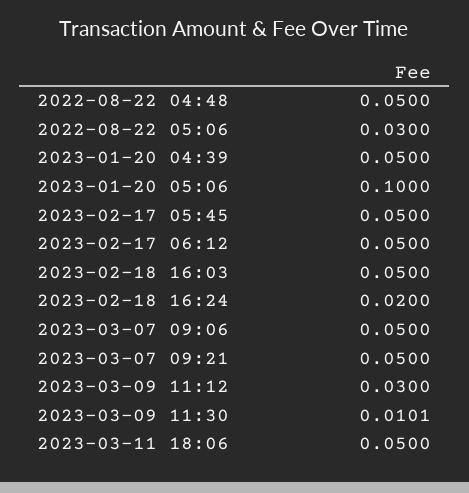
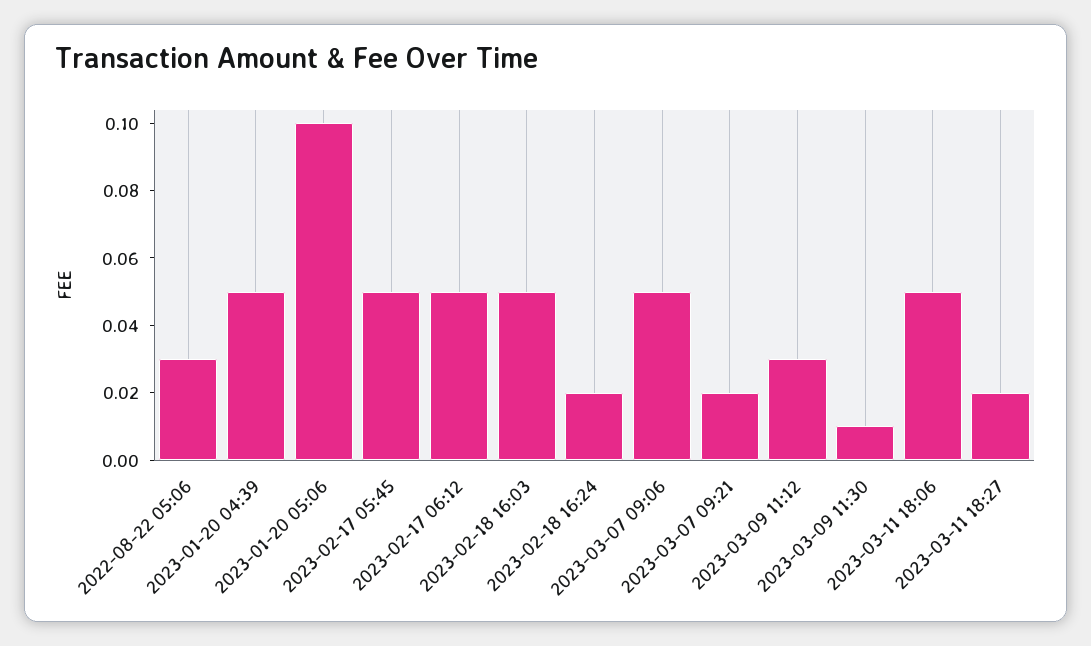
2022-08-22 04:48: 0.05 -> none
2023-03-07 09:21: 0.05 -> 0.02
2023-03-11 18:27: none -> 0.02

